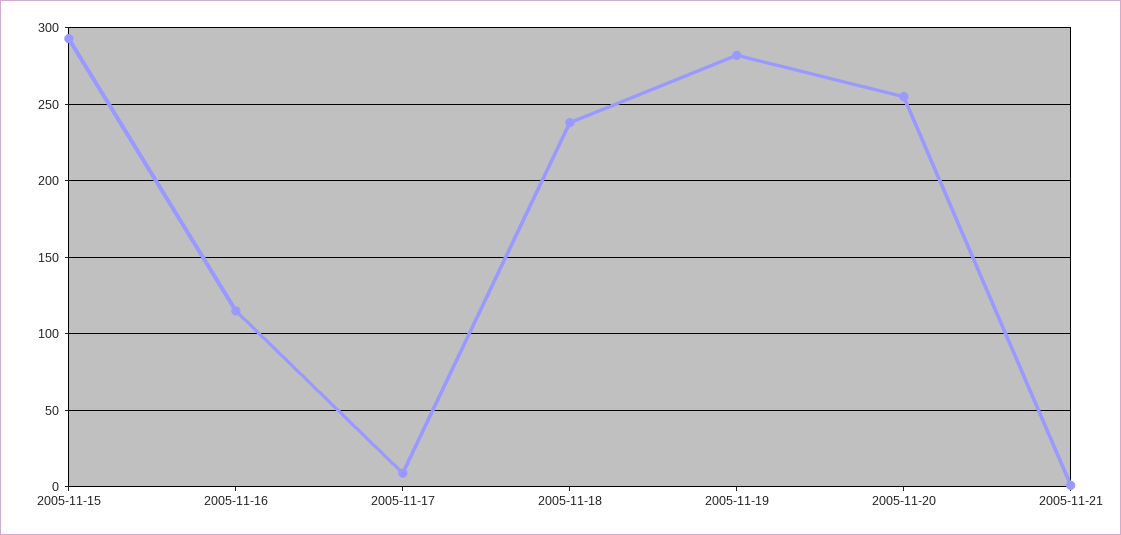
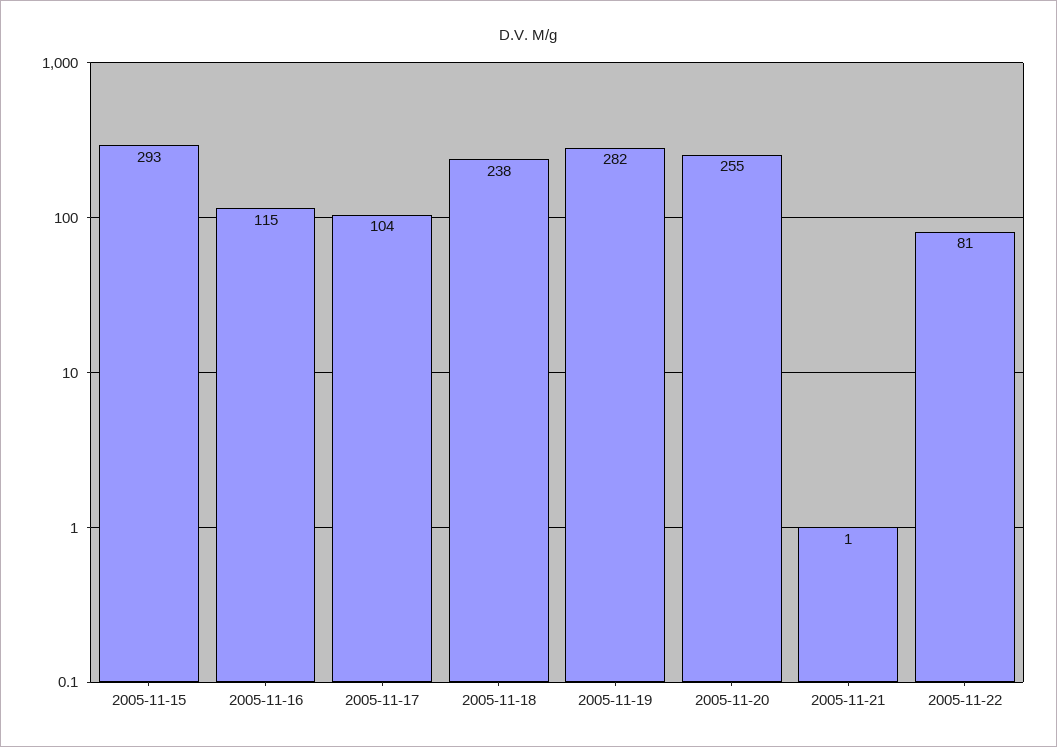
2005-11-17: 10 -> 104
2005-11-22: none -> 81

